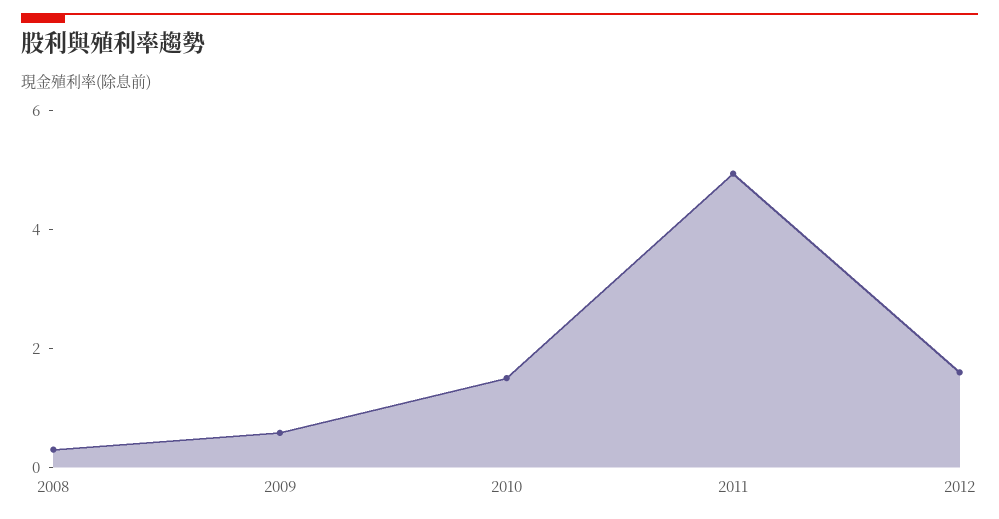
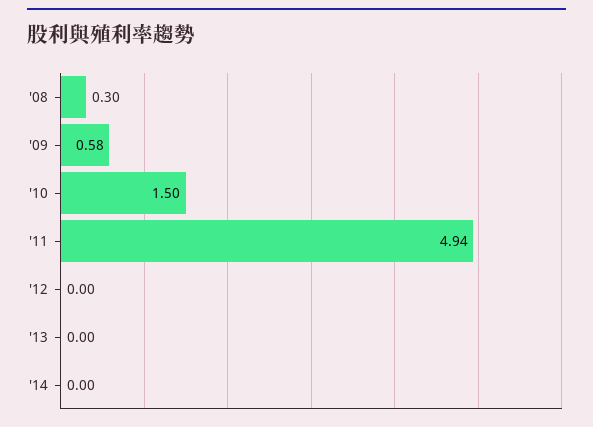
2012: 1.5 -> 0
'13: none -> 0
'14: none -> 0

